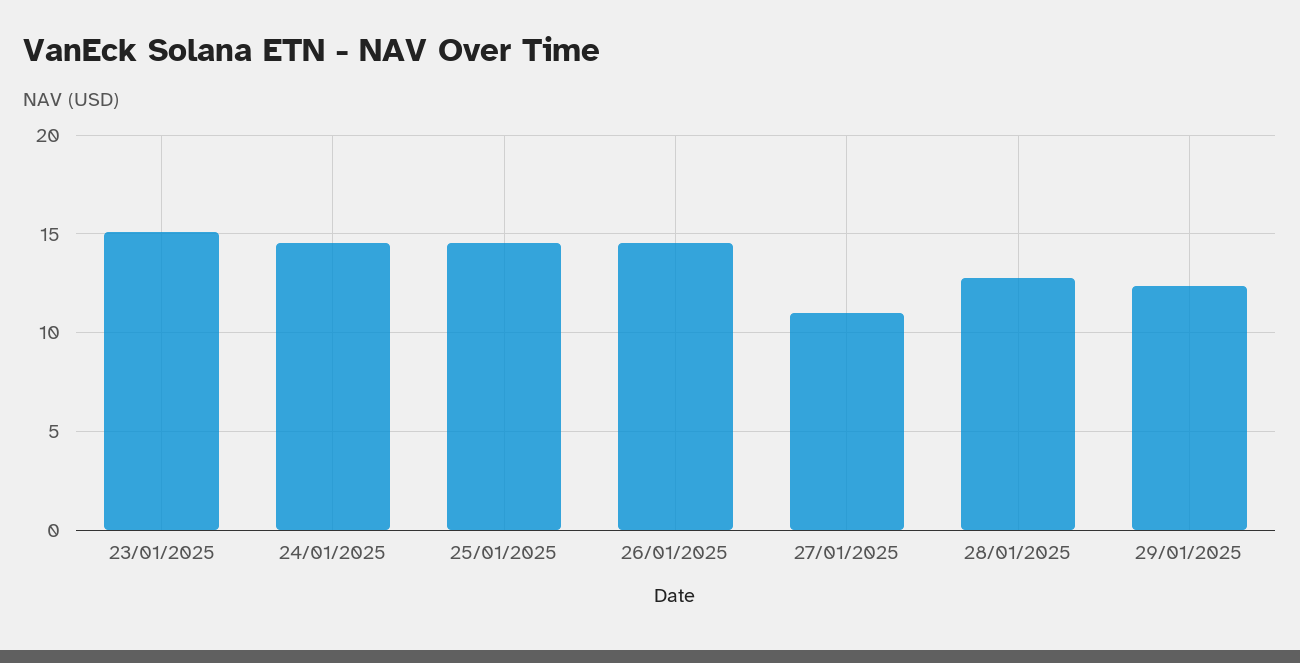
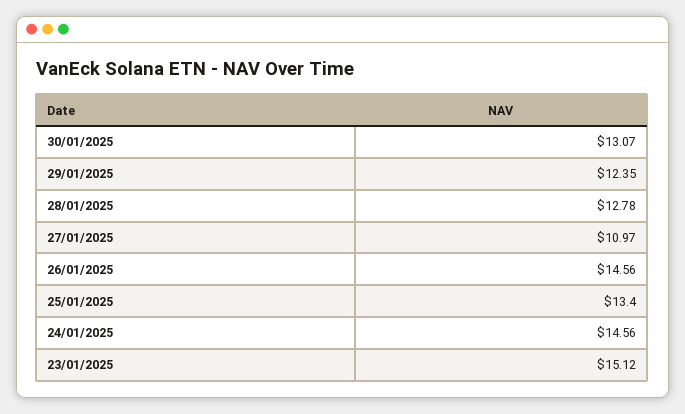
25/01/2025: 14.5 -> 13.4
30/01/2025: none -> 13.07

